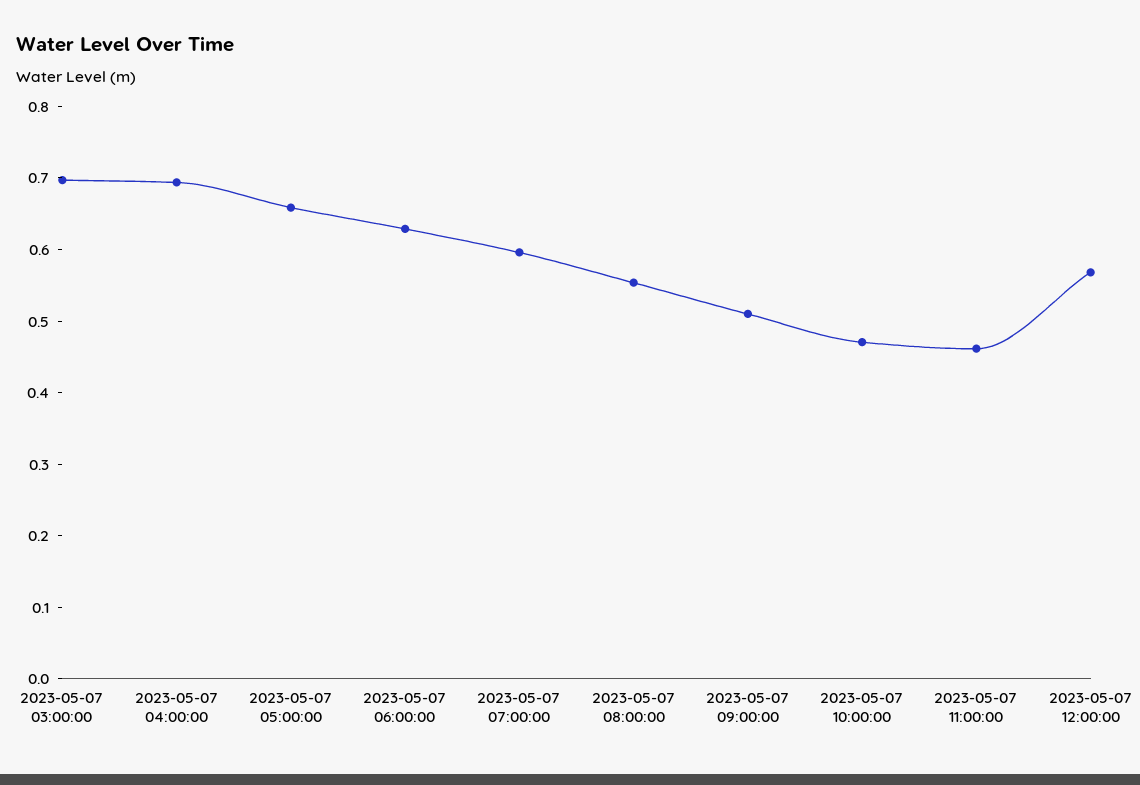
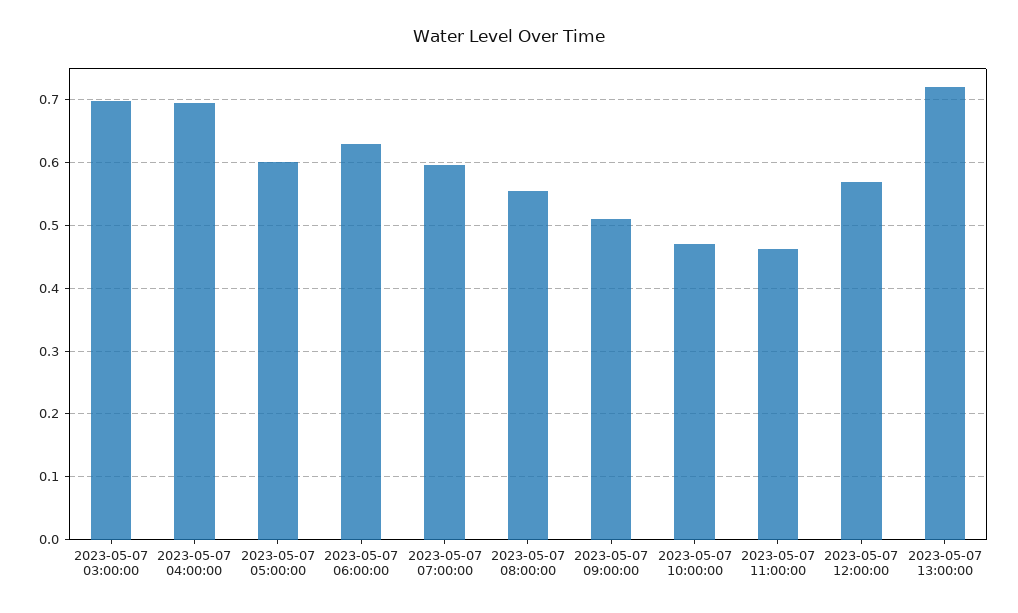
2023-05-07 05:00:00: 0.66 -> 0.6
2023-05-07 13:00:00: none -> 0.72

